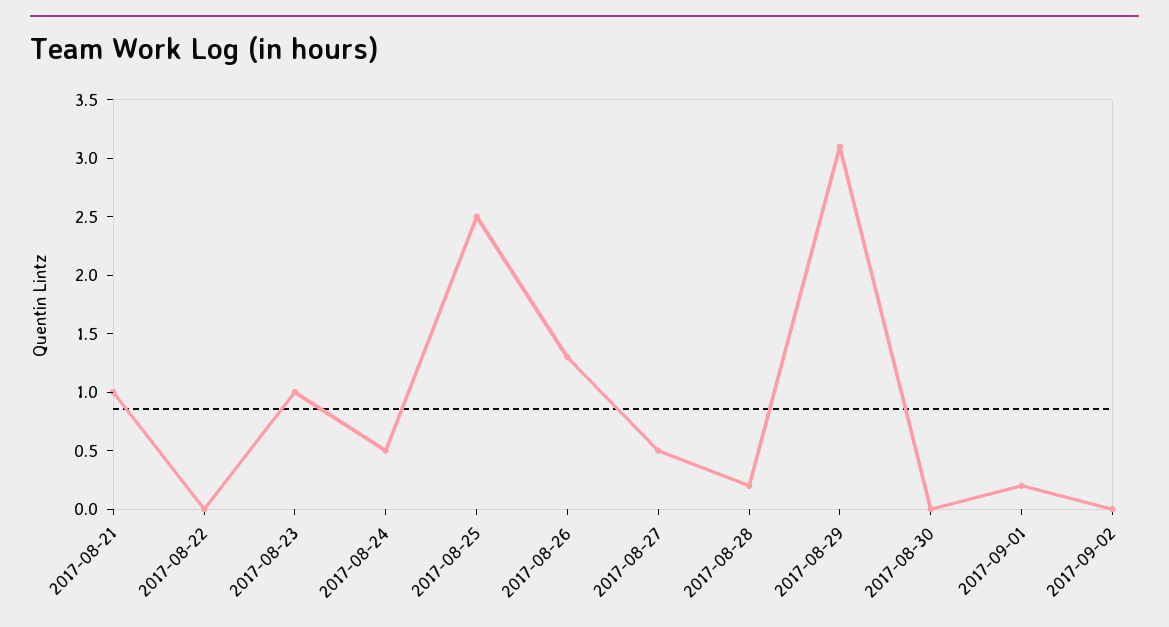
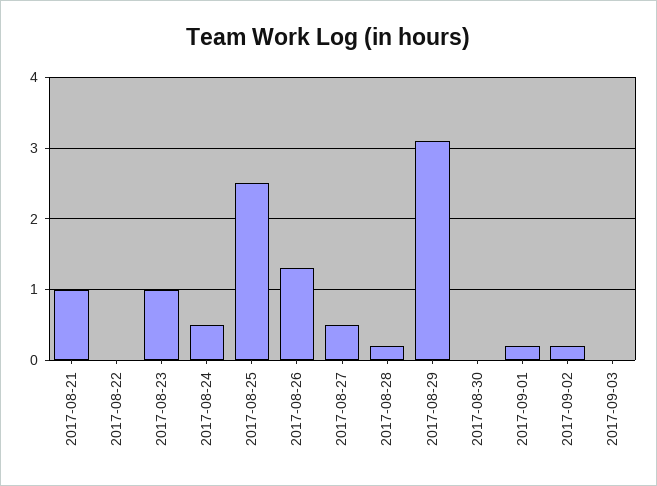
2017-09-02: 0 -> 0.2
2017-09-03: none -> 0

